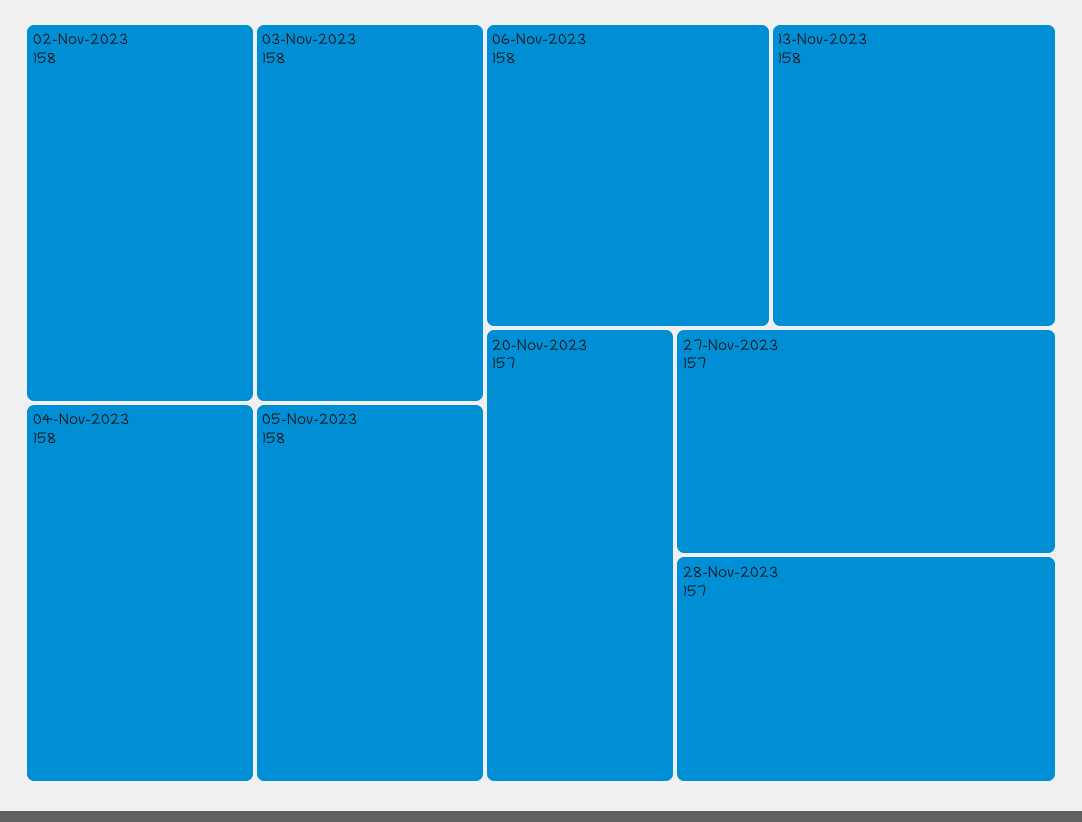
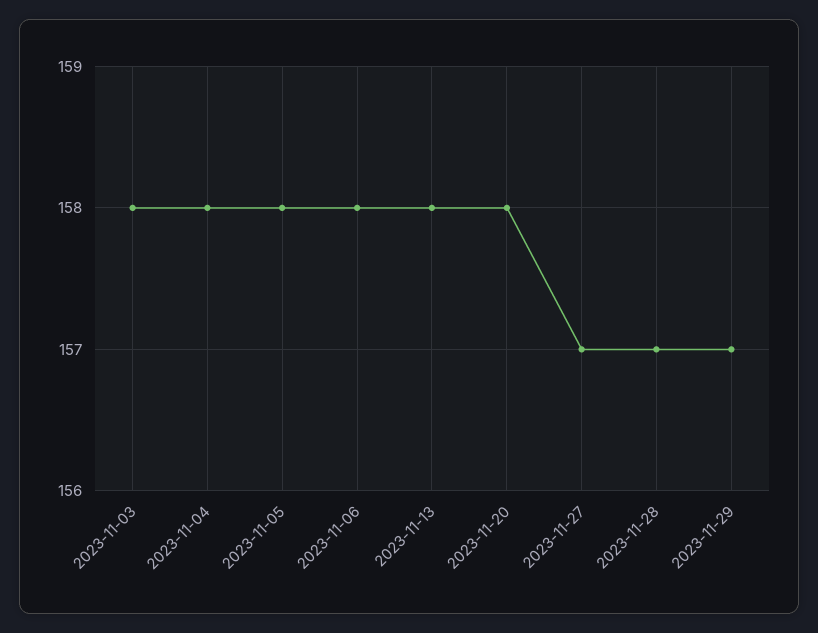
02-Nov-2023: 158 -> none
20-Nov-2023: 157 -> 158
2023-11-29: none -> 157

